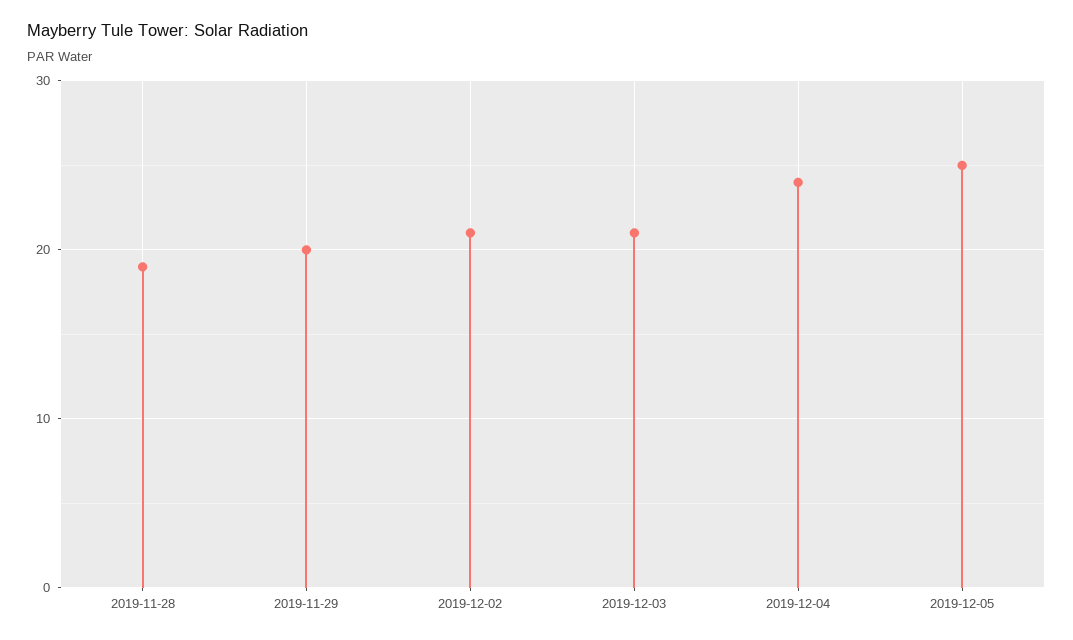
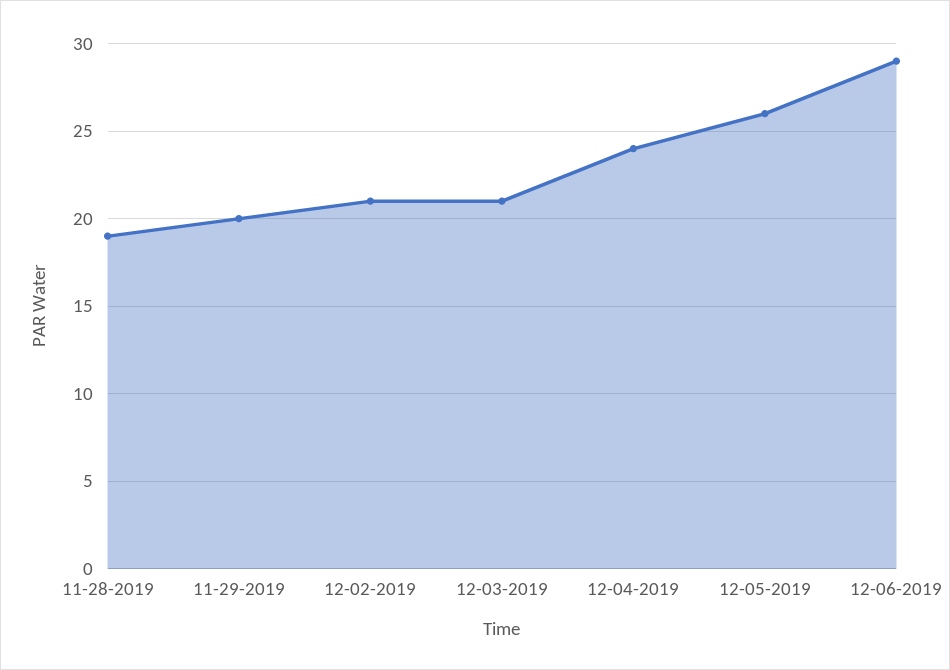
2019-12-05: 25 -> 26
12-06-2019: none -> 29

